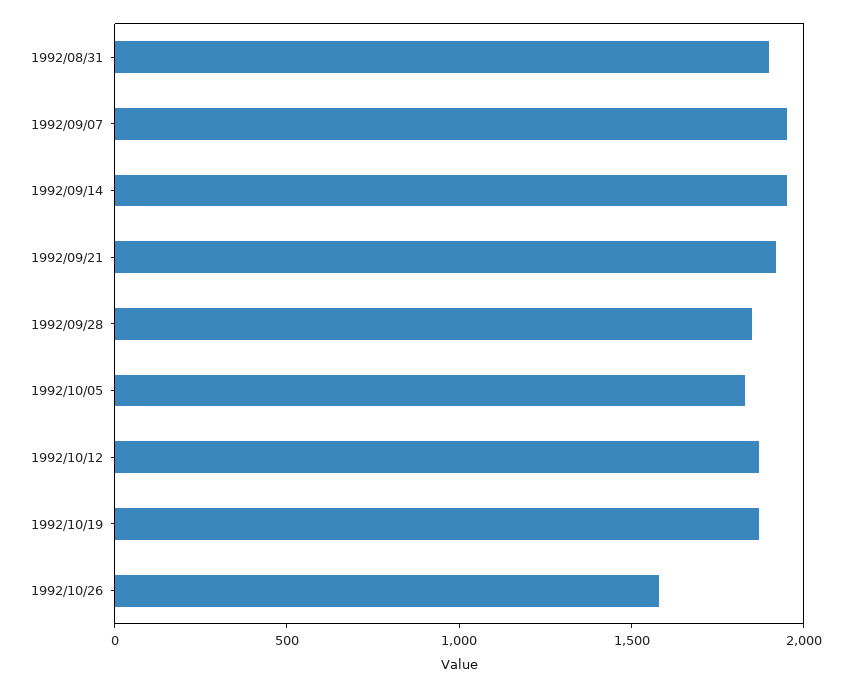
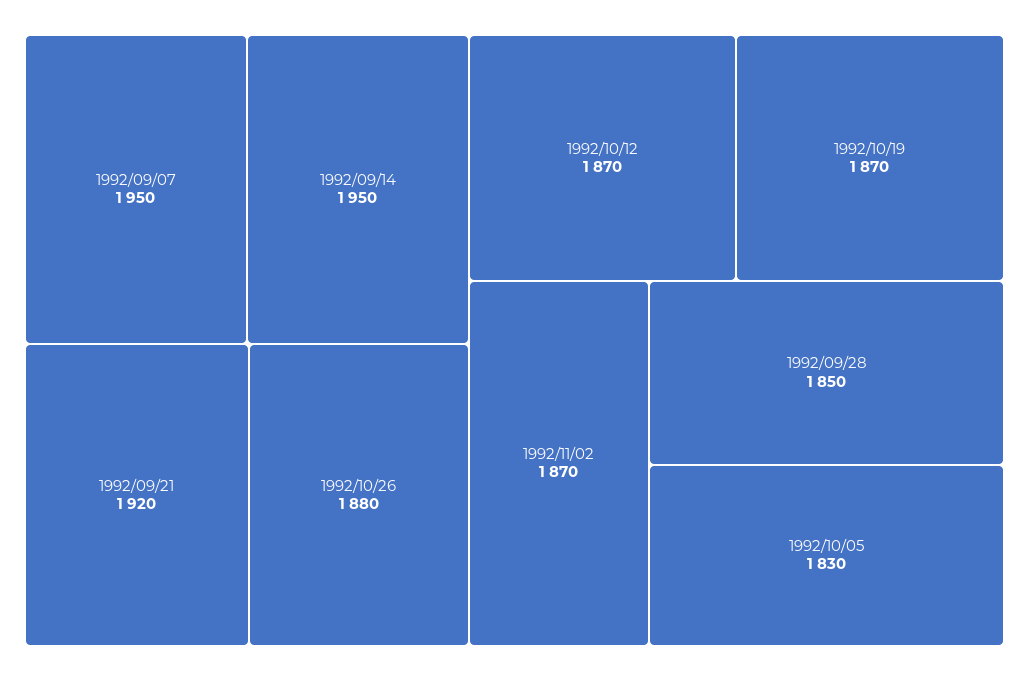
1992/08/31: 1900 -> none
1992/10/26: 1600 -> 1880
1992/11/02: none -> 1870

